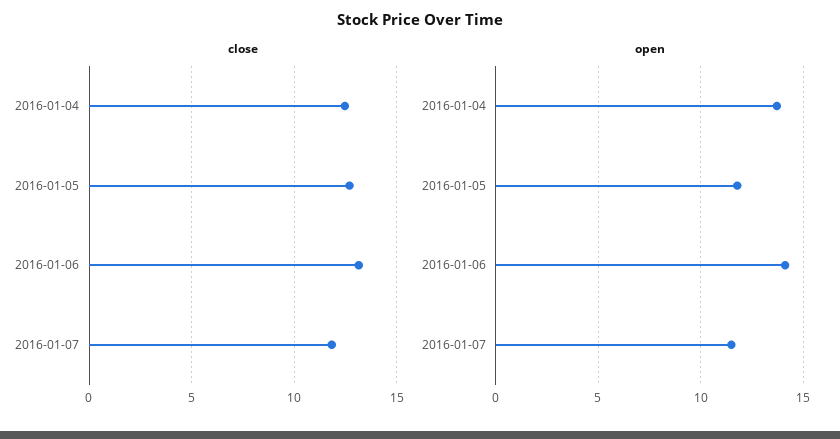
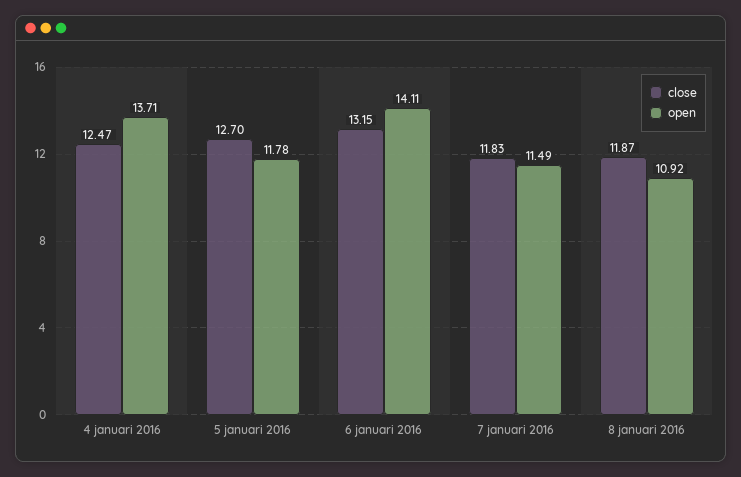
close, 8 januari 2016: none -> 11.87
open, 8 januari 2016: none -> 10.92

